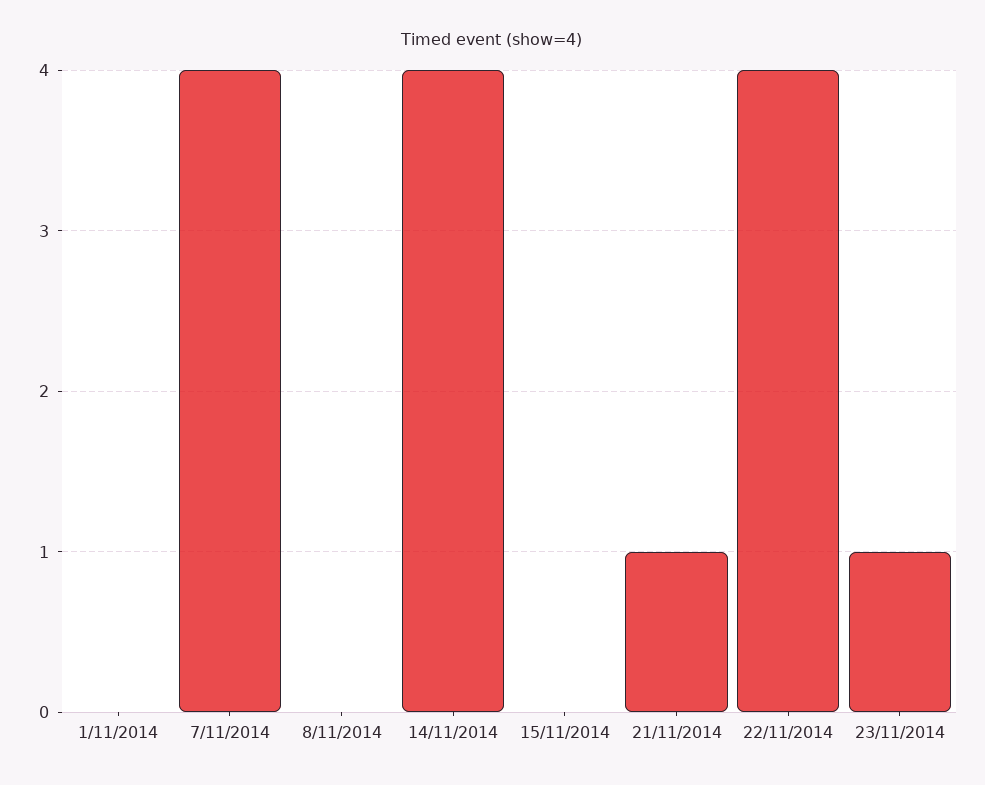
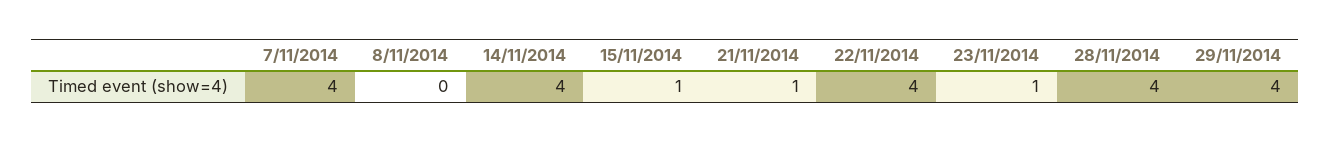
1/11/2014: 0 -> none
15/11/2014: 0 -> 1
28/11/2014: none -> 4
29/11/2014: none -> 4

